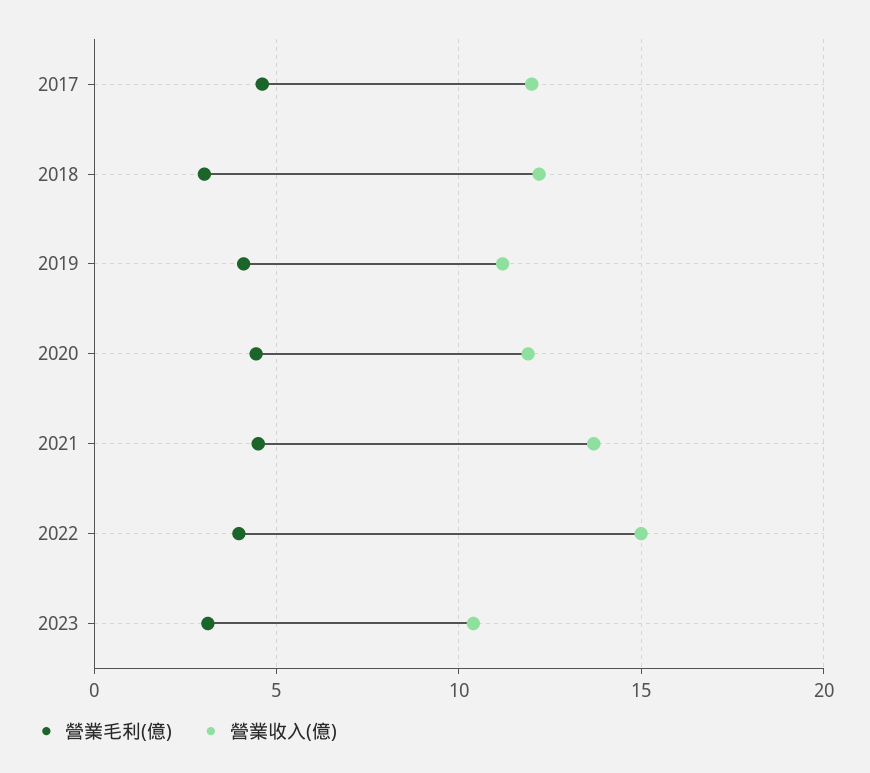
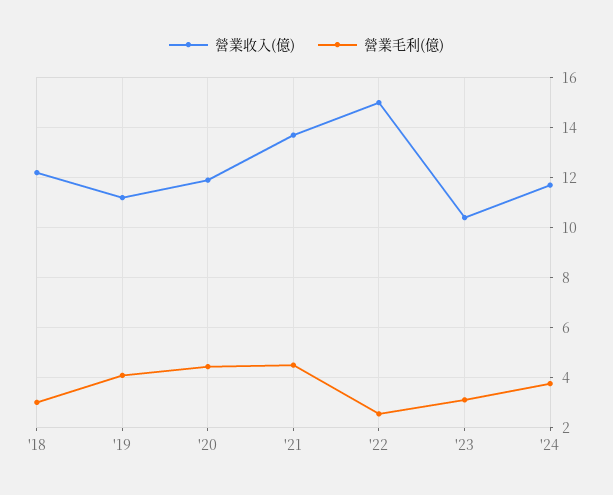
營業毛利(億), 2017: 4.5 -> none
營業收入(億), 2017: 12 -> none
營業毛利(億), 2022: 4 -> 2.5
營業收入(億), '24: none -> 11.75
營業毛利(億), '24: none -> 3.75

